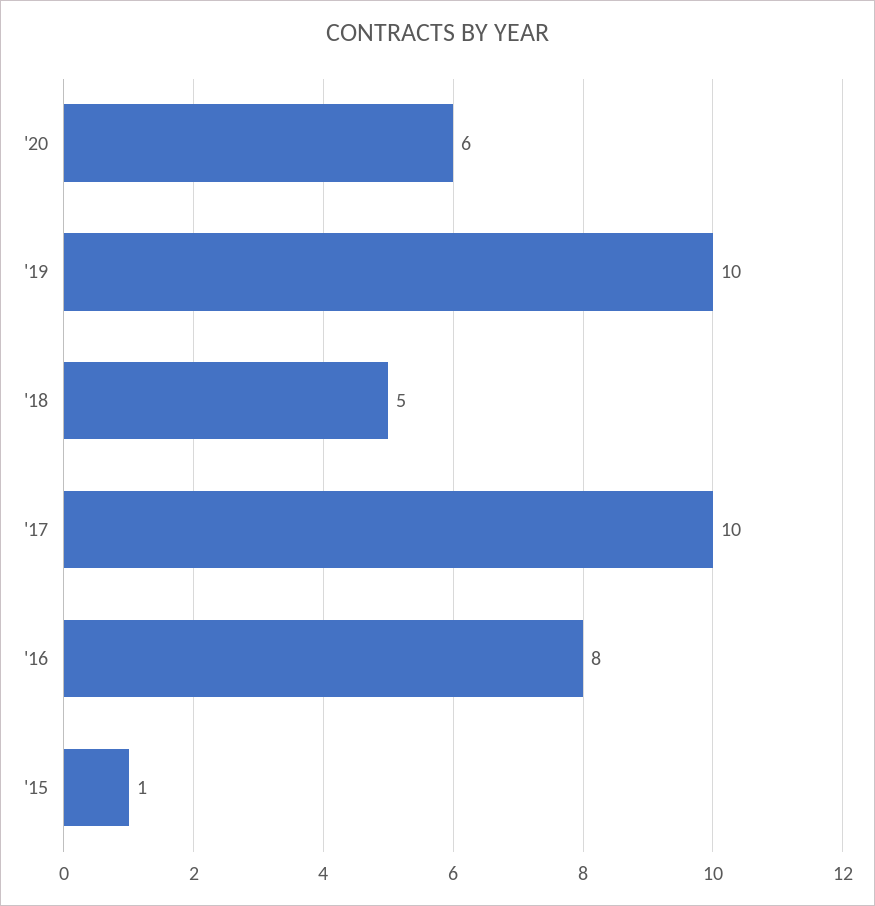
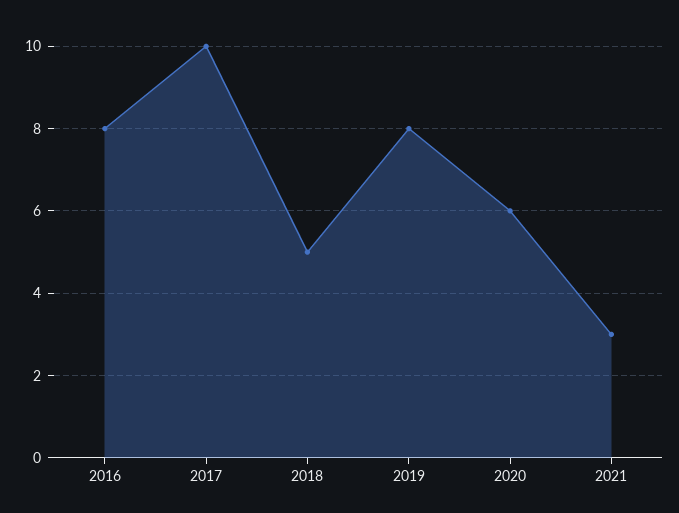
'19: 10 -> 8
'15: 1 -> none
2021: none -> 3

